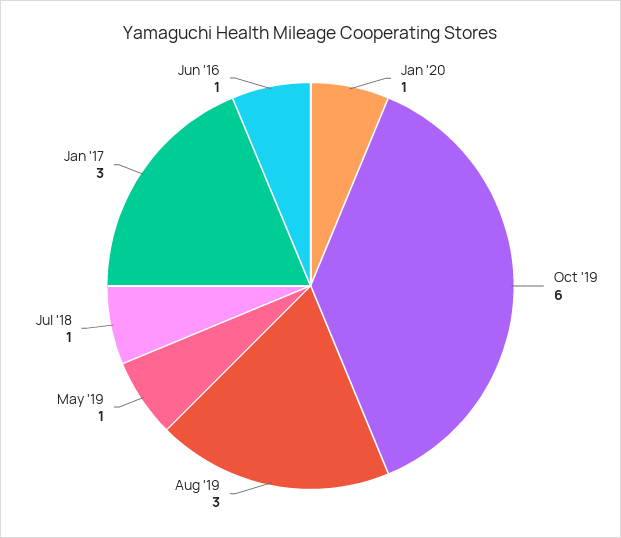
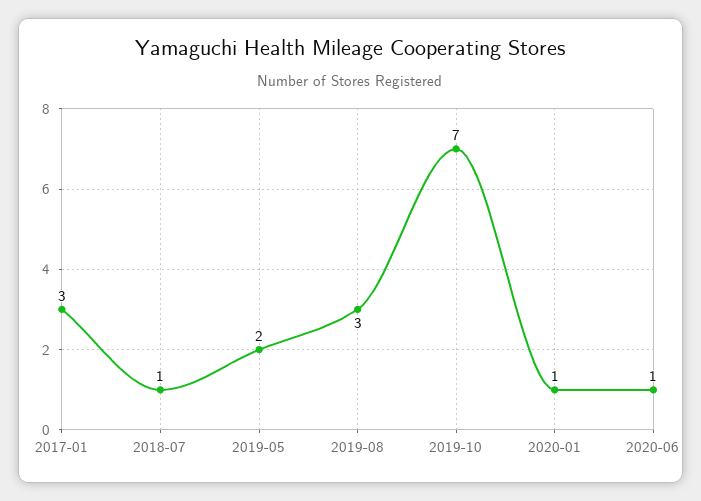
Oct '19: 6 -> 7
May '19: 1 -> 2
Jun '16: 1 -> none
2020-06: none -> 1

